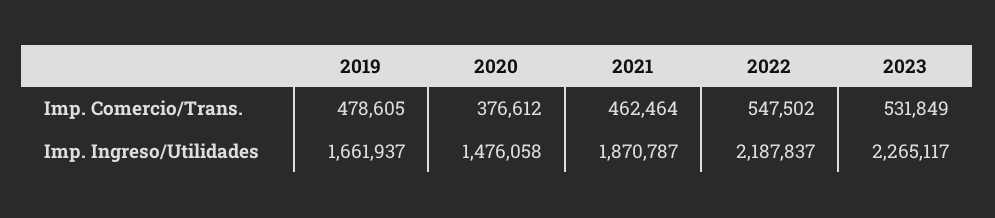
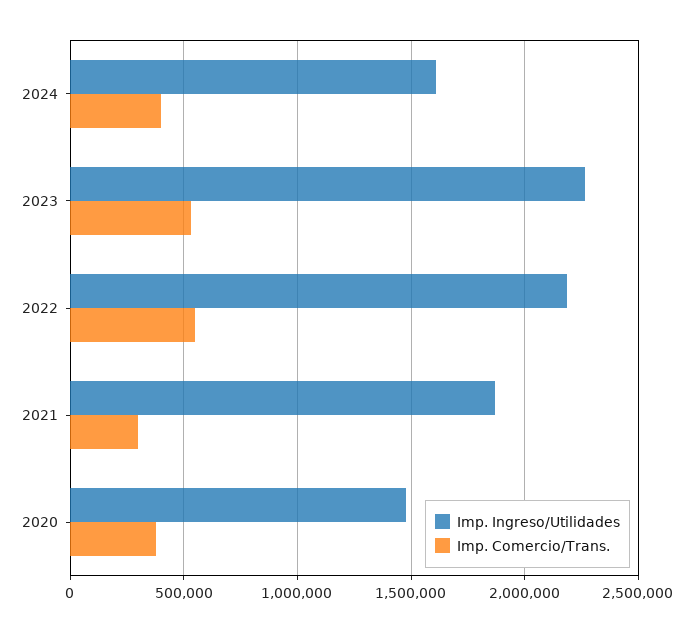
Imp. Comercio/Trans., 2019: 478605 -> none
Imp. Comercio/Trans., 2021: 462464 -> 300000
Imp. Ingreso/Utilidades, 2019: 1661937 -> none
Imp. Ingreso/Utilidades, 2024: none -> 1600000
Imp. Comercio/Trans., 2024: none -> 400000

